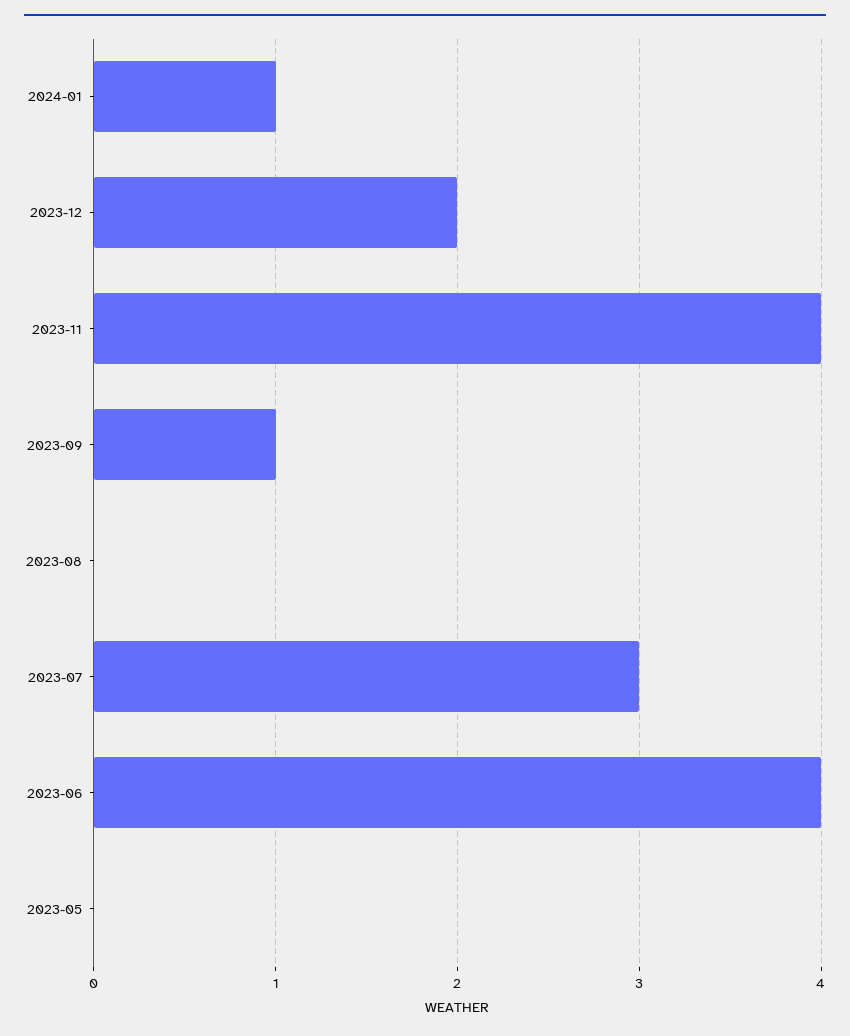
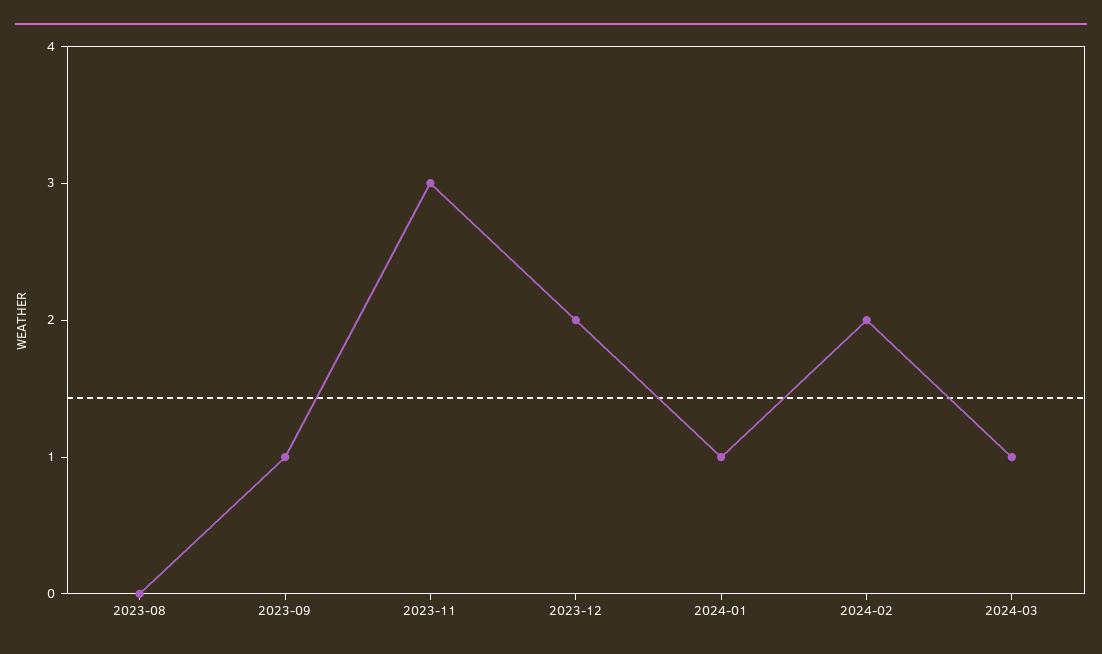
2023-11: 4 -> 3
2023-07: 3 -> none
2023-06: 4 -> none
2023-05: 0 -> none
2024-02: none -> 2
2024-03: none -> 1

